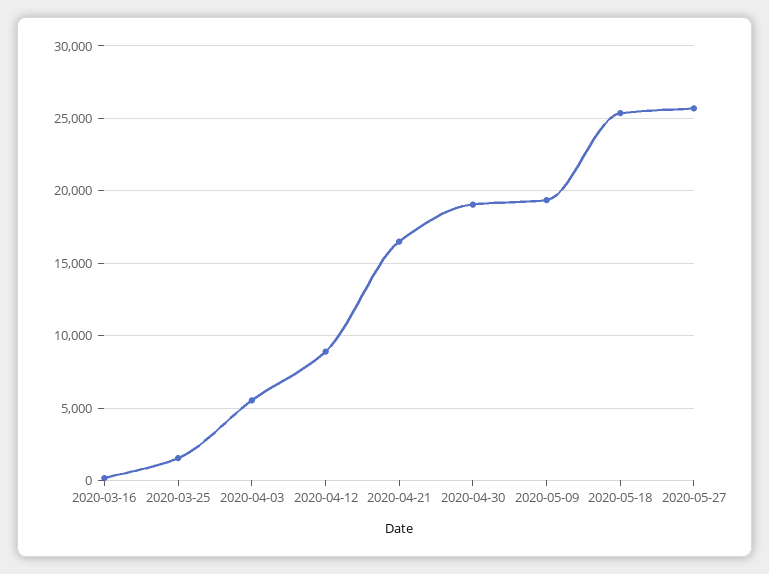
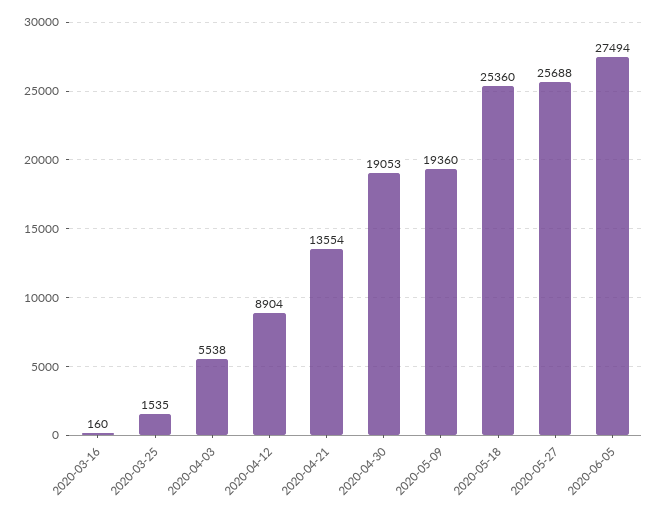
2020-04-21: 16500 -> 13554
2020-06-05: none -> 27494

